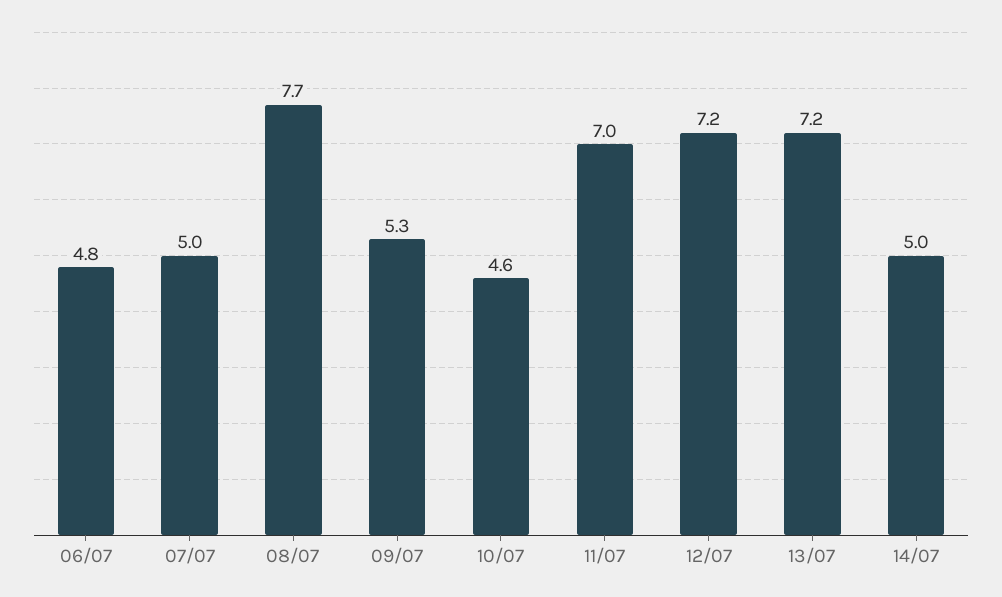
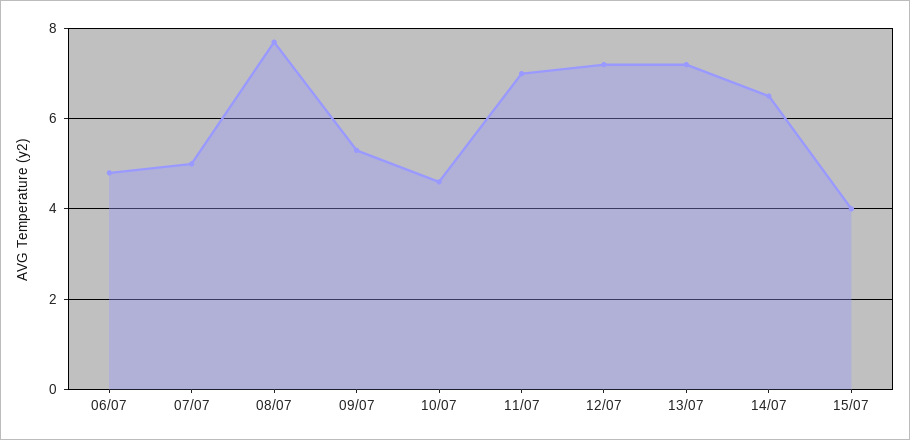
14/07: 5 -> 6.5
15/07: none -> 4

